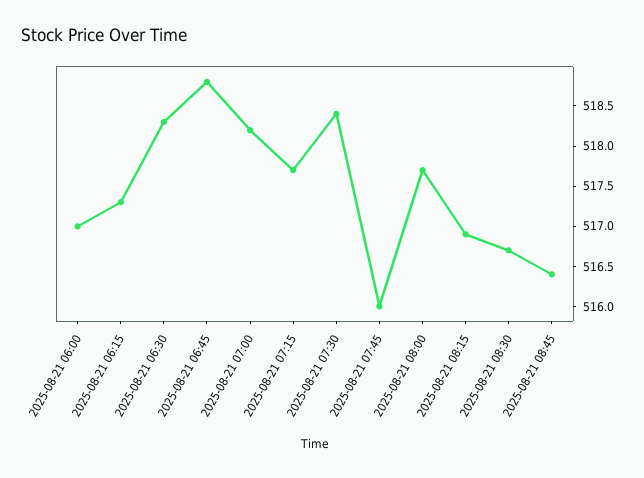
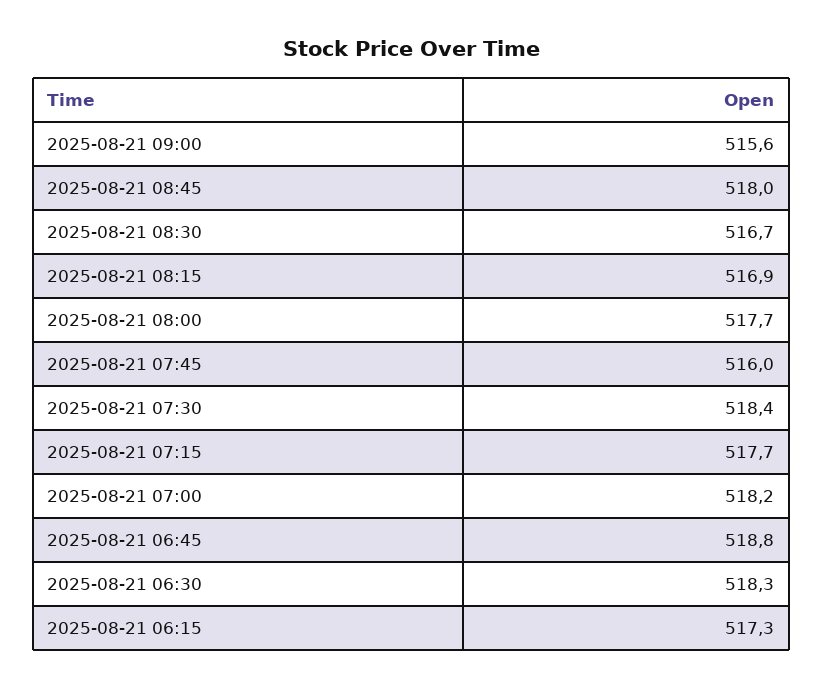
2025-08-21 06:00: 517 -> none
2025-08-21 08:45: 516.4 -> 518
2025-08-21 09:00: none -> 515.6

